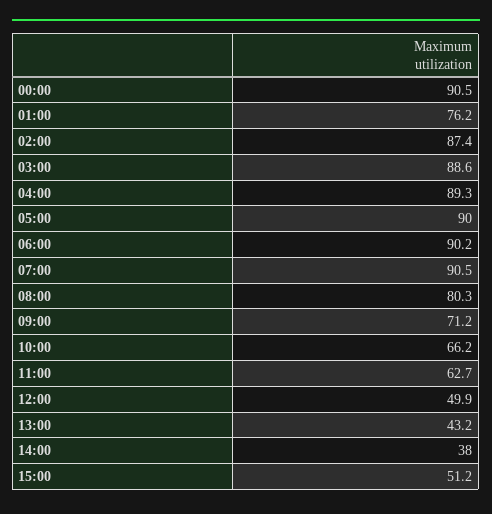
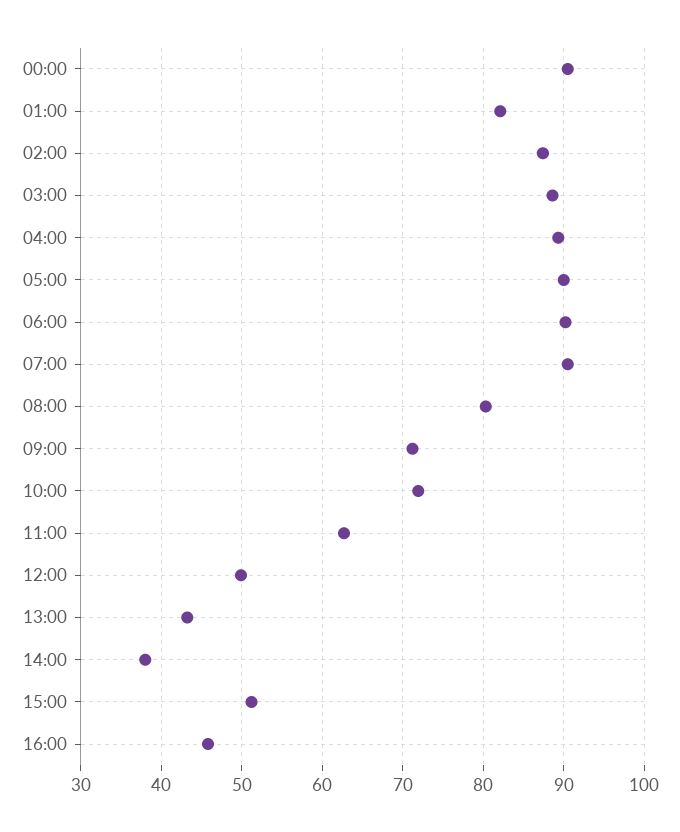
01:00: 76.2 -> 82
10:00: 66.2 -> 72
16:00: none -> 46

